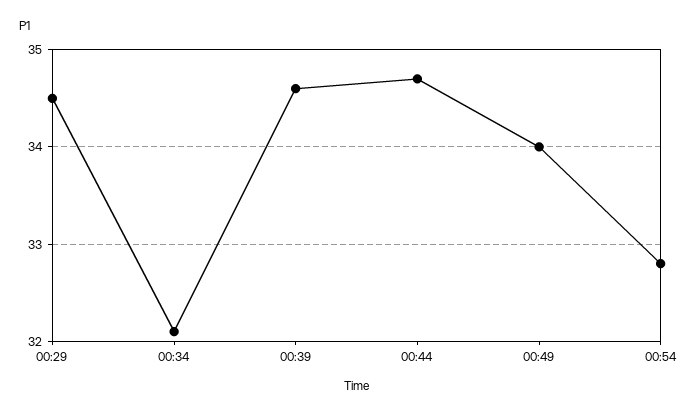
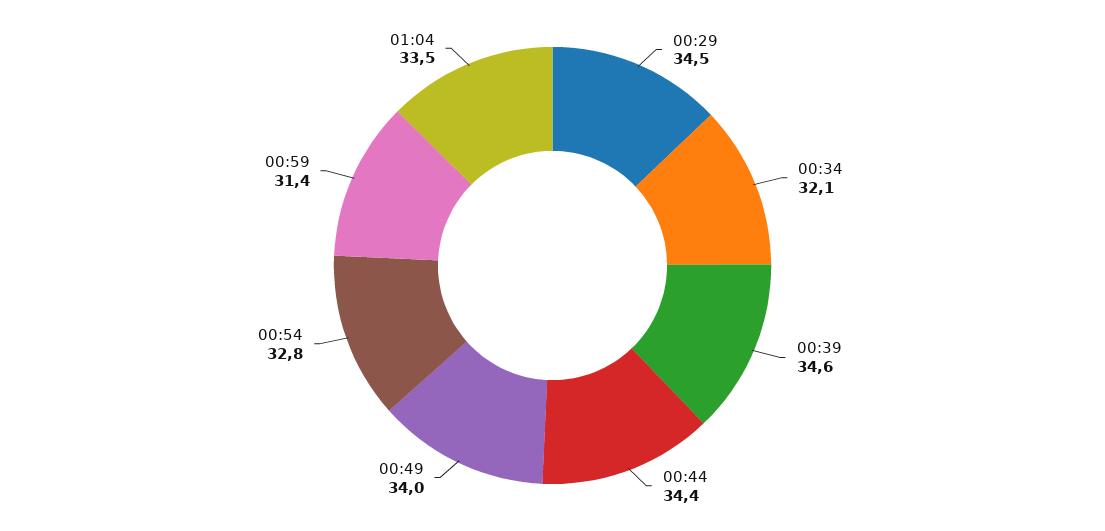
00:44: 34.7 -> 34.4
00:59: none -> 31.4
01:04: none -> 33.5

